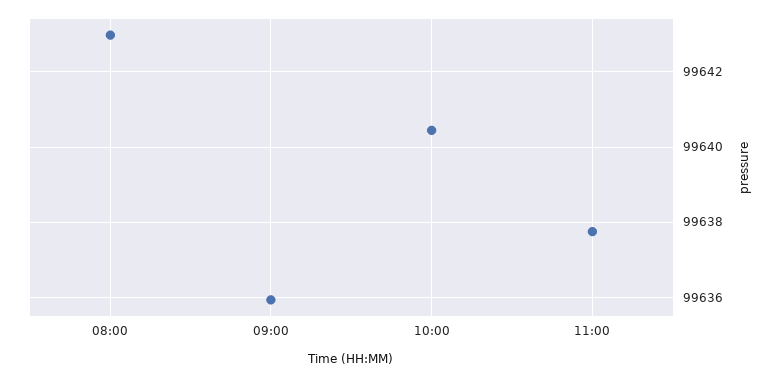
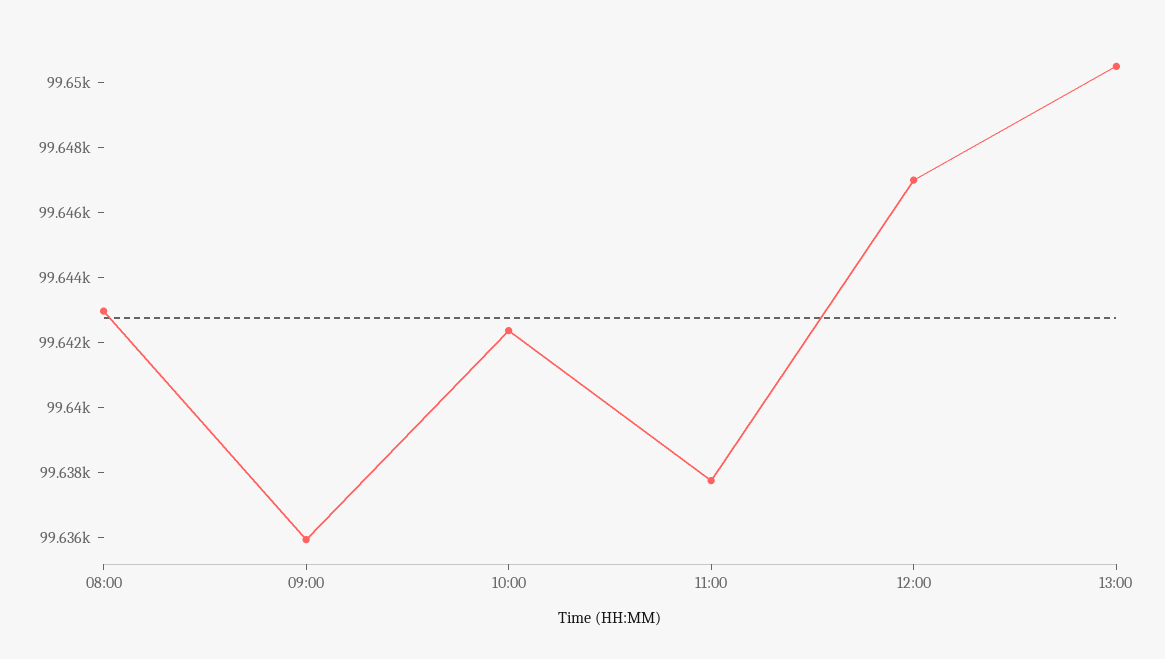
10:00: 99640.4 -> 99642.5
12:00: none -> 99647
13:00: none -> 99650.5

